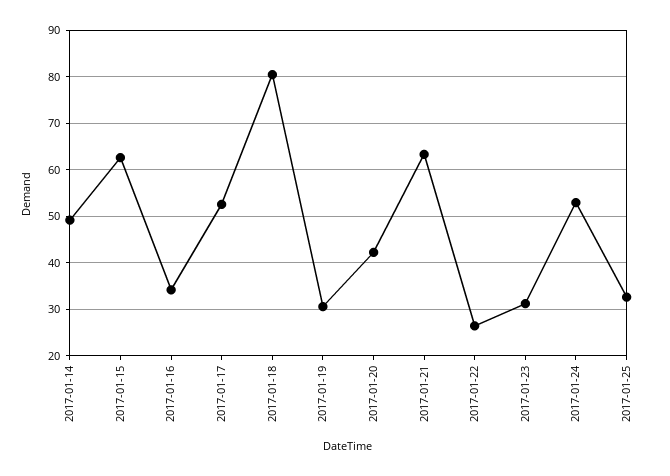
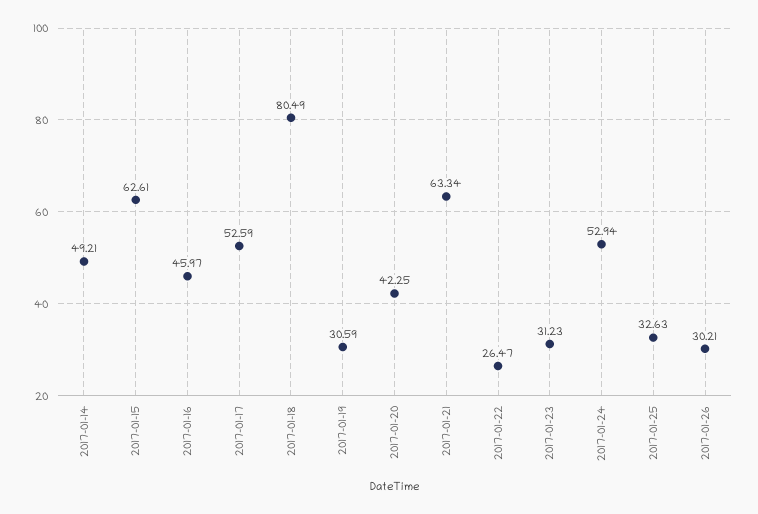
2017-01-16: 34 -> 45.97
2017-01-26: none -> 30.21

